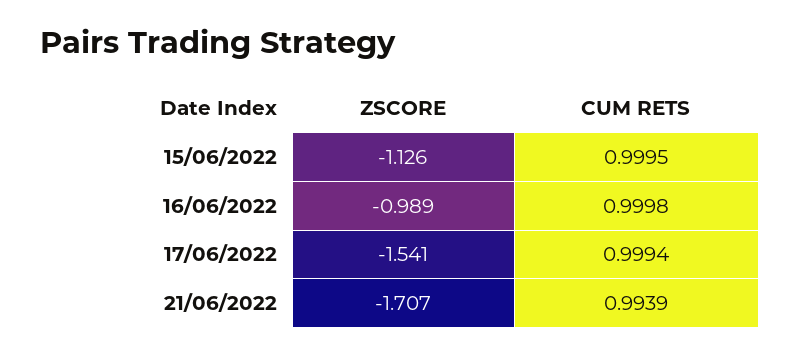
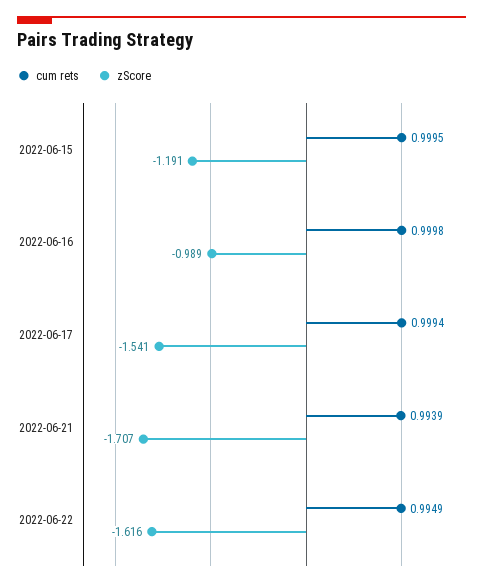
ZSCORE, 15/06/2022: -1.126 -> -1.191
CUM RETS, 2022-06-22: none -> 0.9949
ZSCORE, 2022-06-22: none -> -1.616

